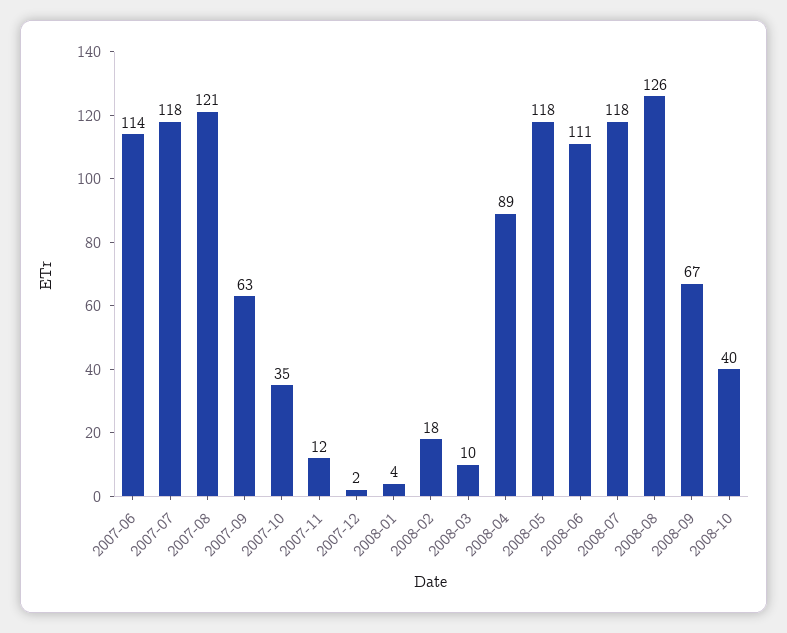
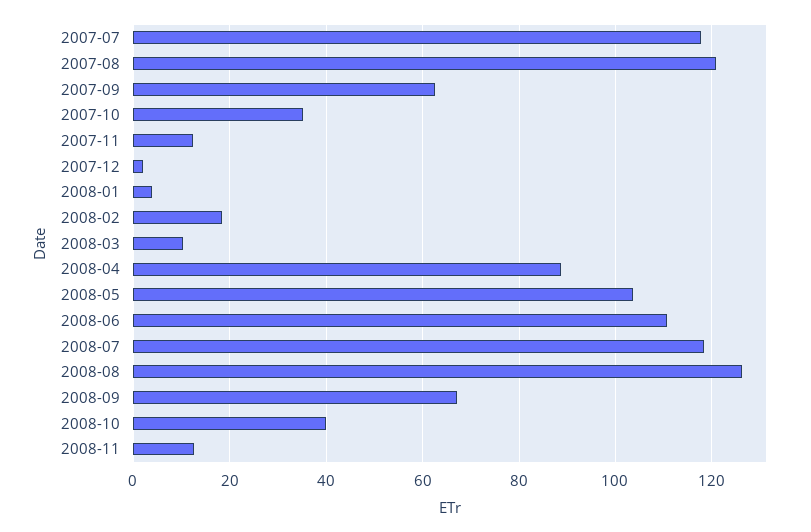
2007-06: 114 -> none
2008-05: 118 -> 104
2008-11: none -> 12

